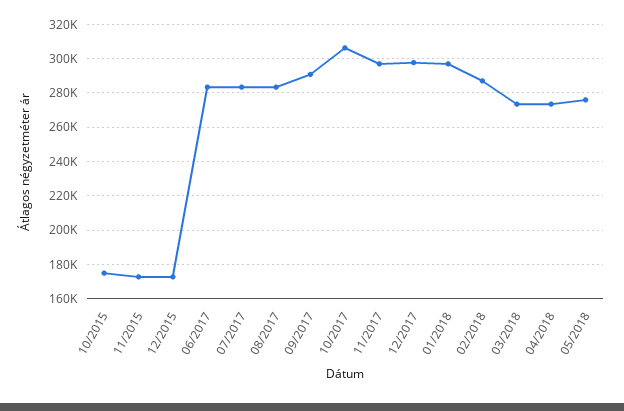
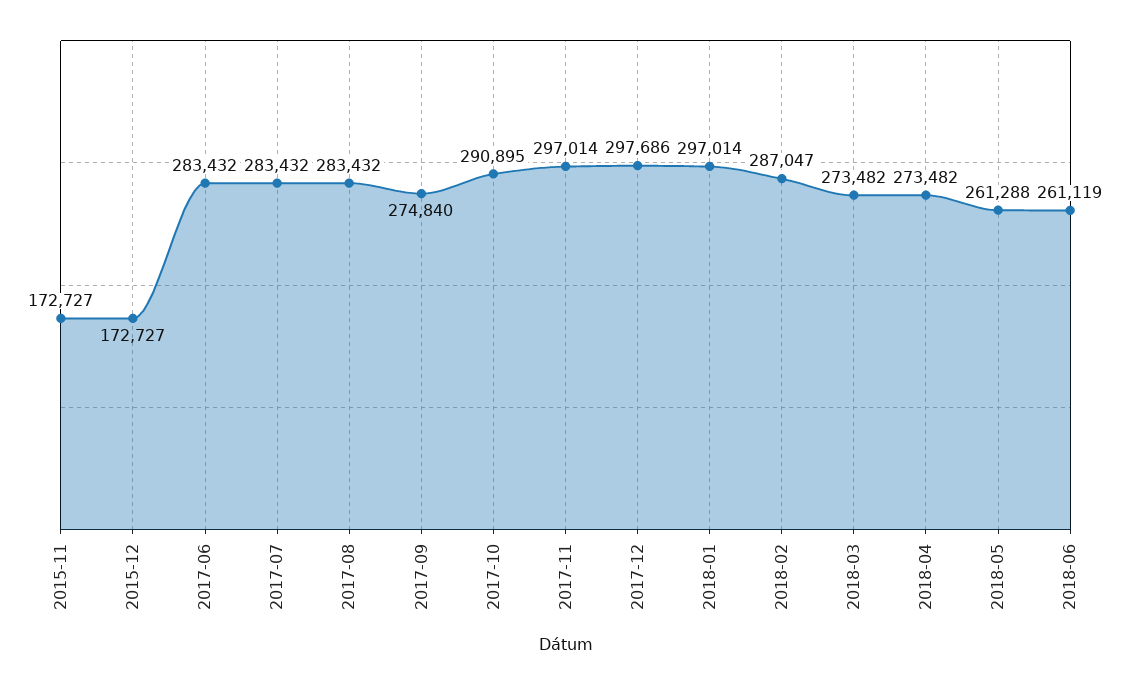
10/2015: 175000 -> none
09/2017: 290000 -> 274840
10/2017: 305000 -> 290895
05/2018: 275000 -> 261288
2018-06: none -> 261119

